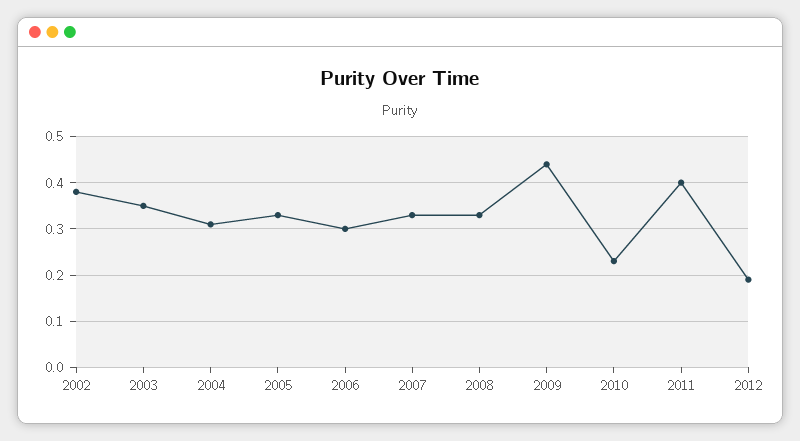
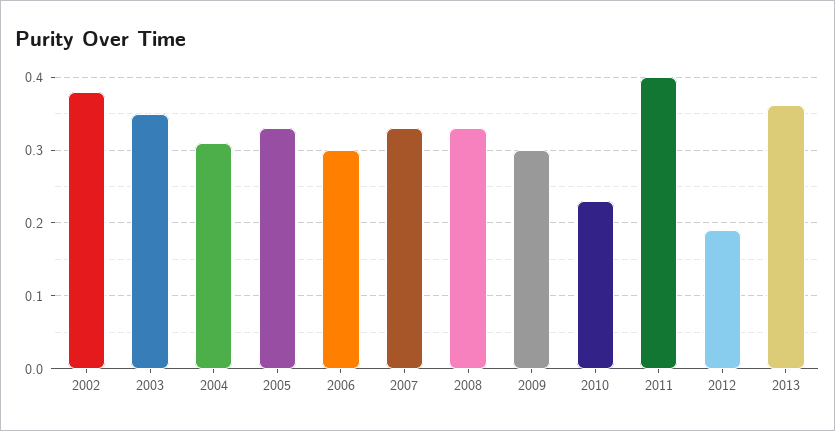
2009: 0.45 -> 0.3
2013: none -> 0.36

